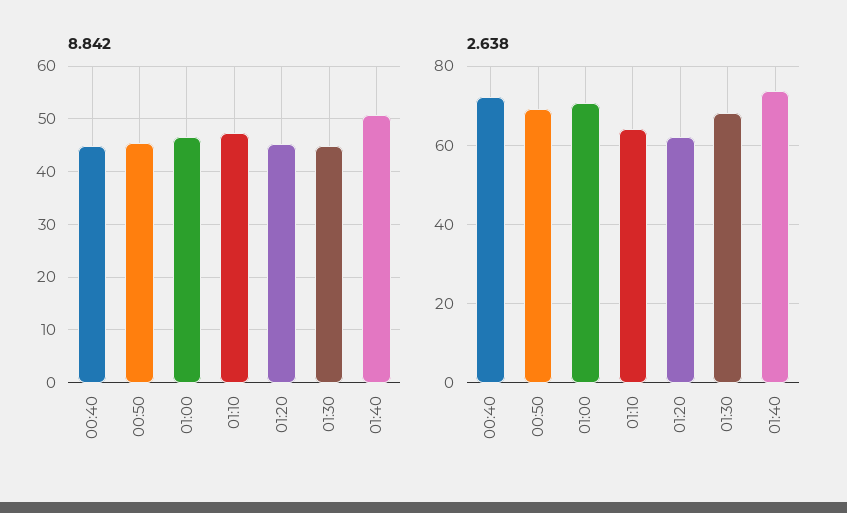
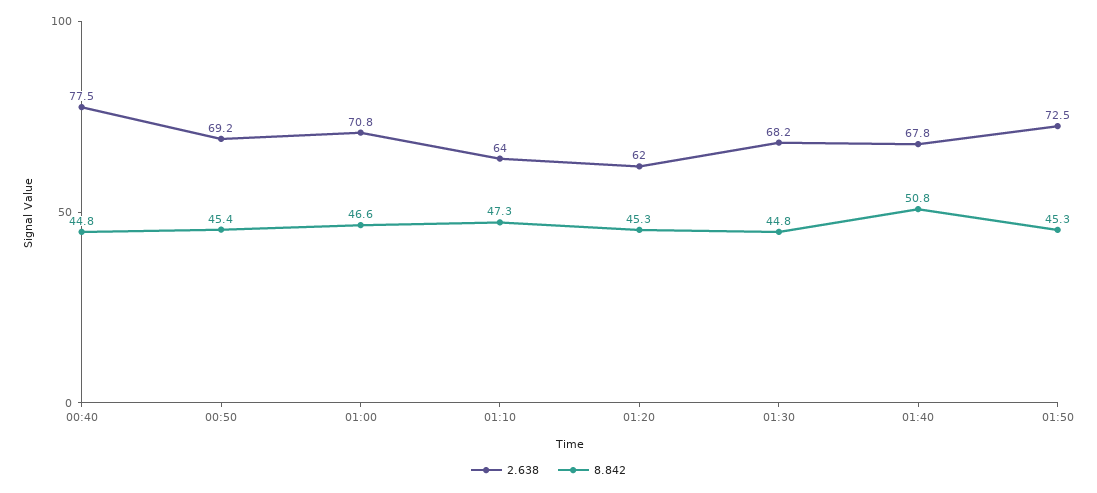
2.638, 00:40: 72 -> 77.5
2.638, 01:40: 74 -> 67.8
2.638, 01:50: none -> 72.5
8.842, 01:50: none -> 45.3

